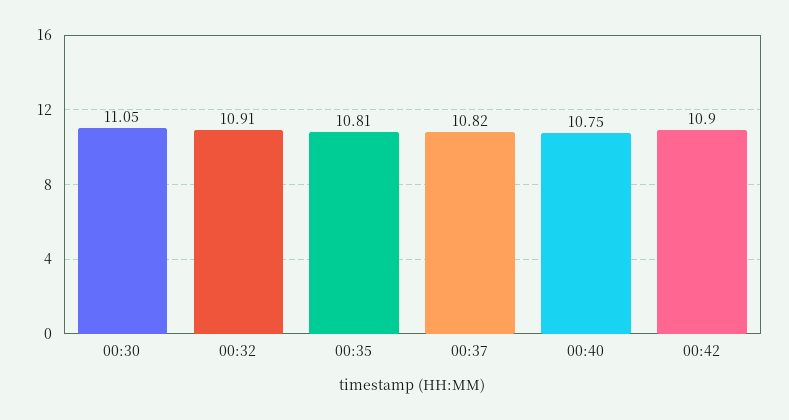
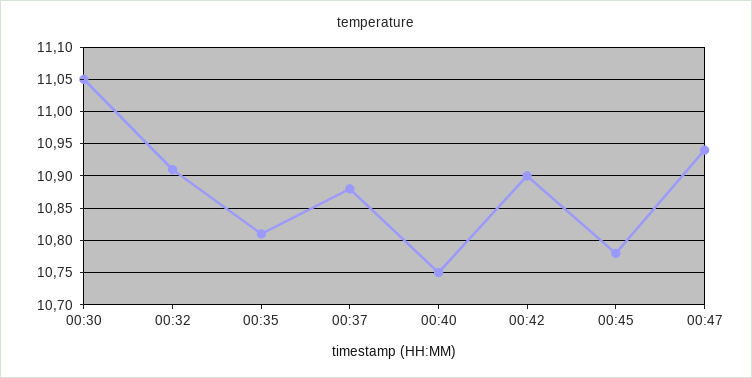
00:37: 10.82 -> 10.88
00:45: none -> 10.78
00:47: none -> 10.94

